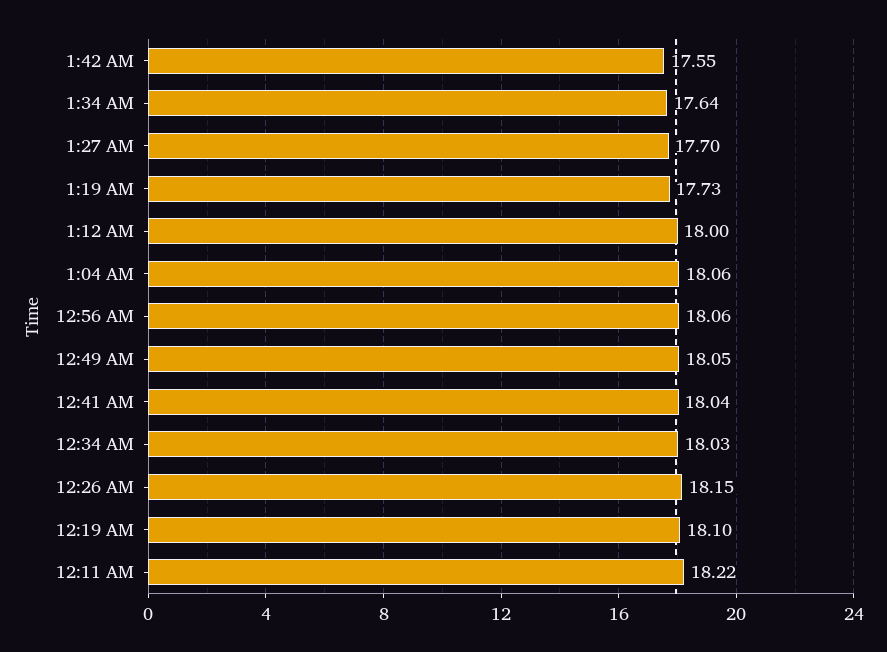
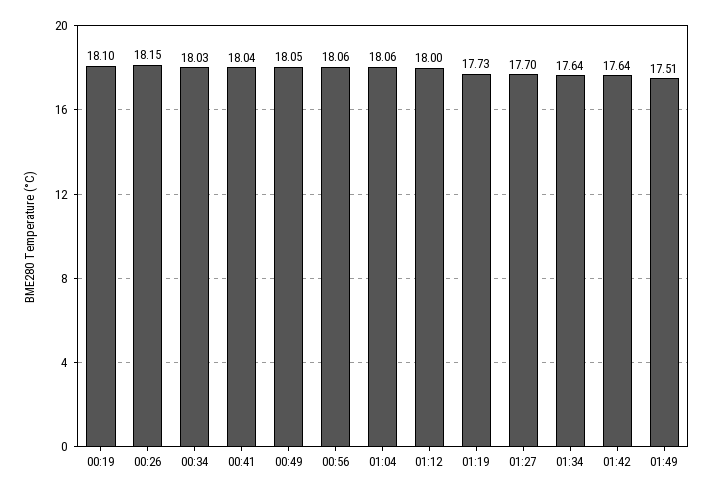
1:42 AM: 17.55 -> 17.64
12:11 AM: 18.22 -> none
01:49: none -> 17.51

